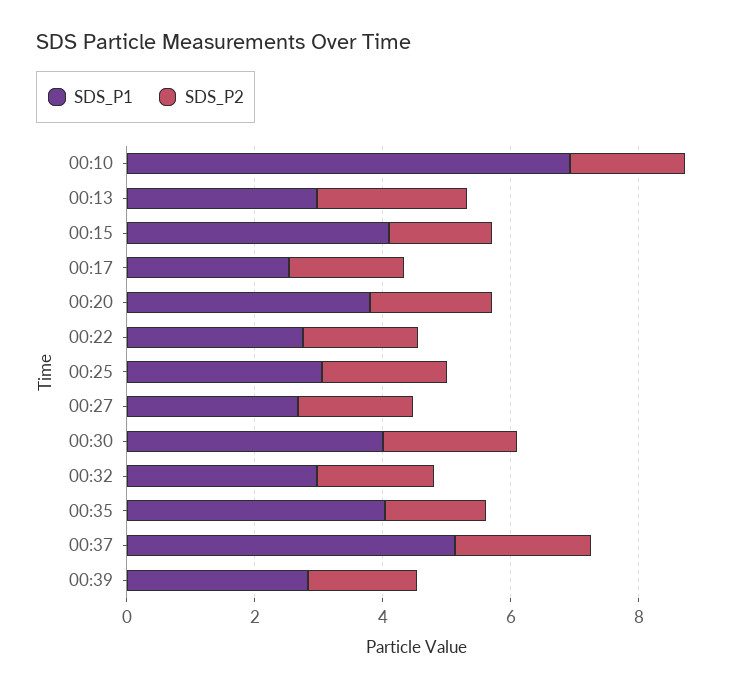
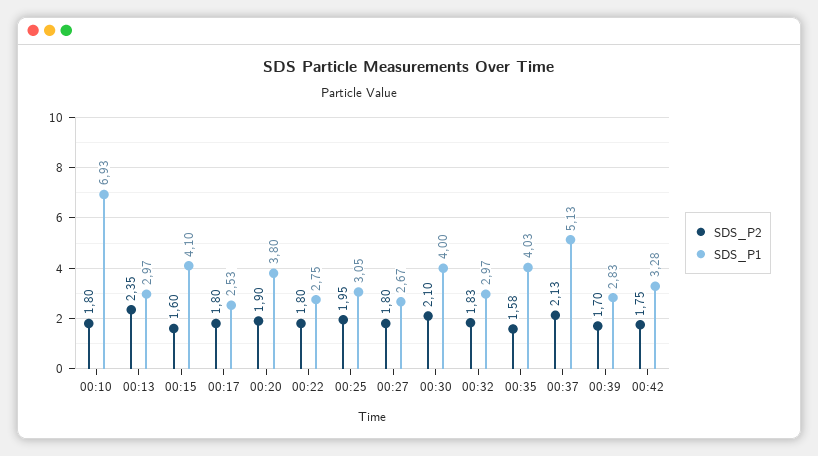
SDS_P2, 00:42: none -> 1.75
SDS_P1, 00:42: none -> 3.28

